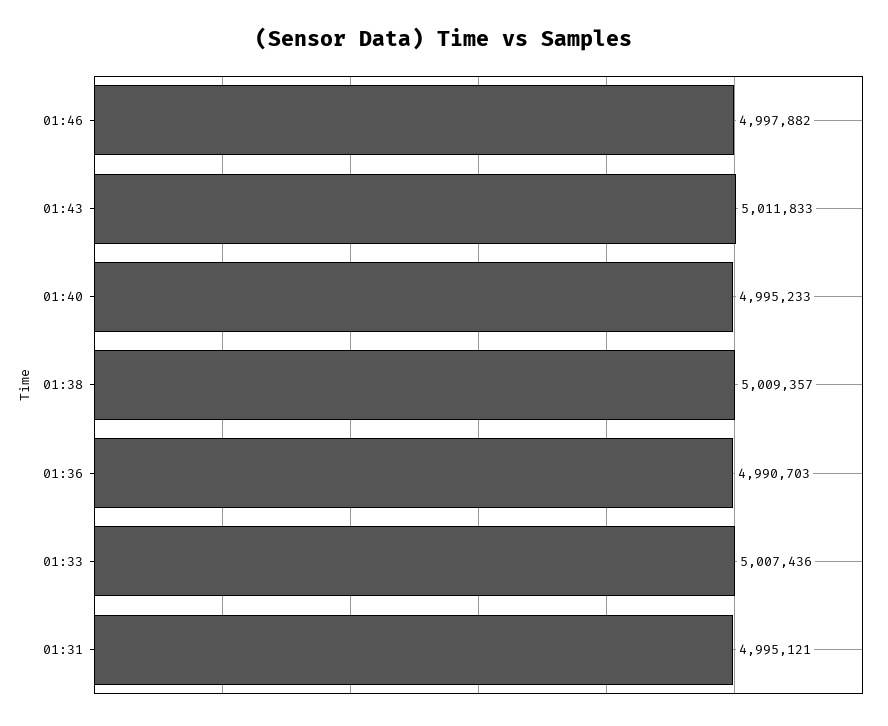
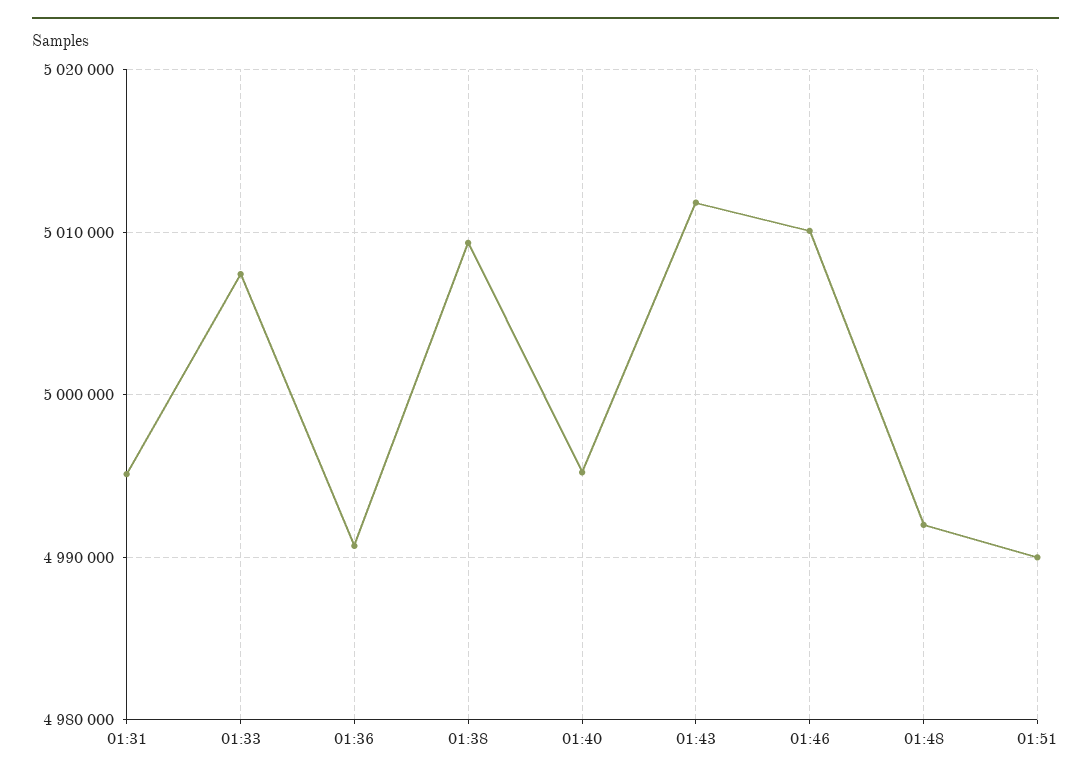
01:46: 4997882 -> 5010000
01:48: none -> 4992000
01:51: none -> 4990000

